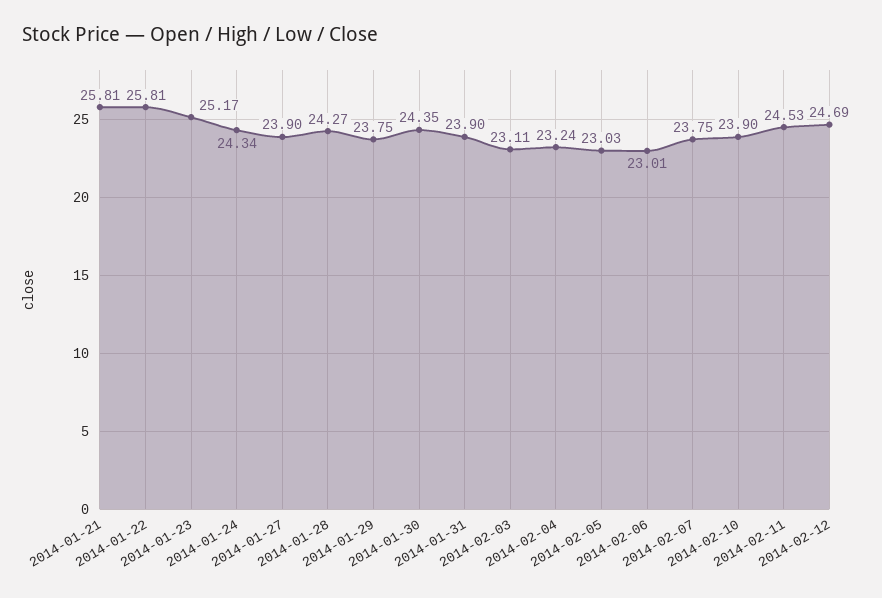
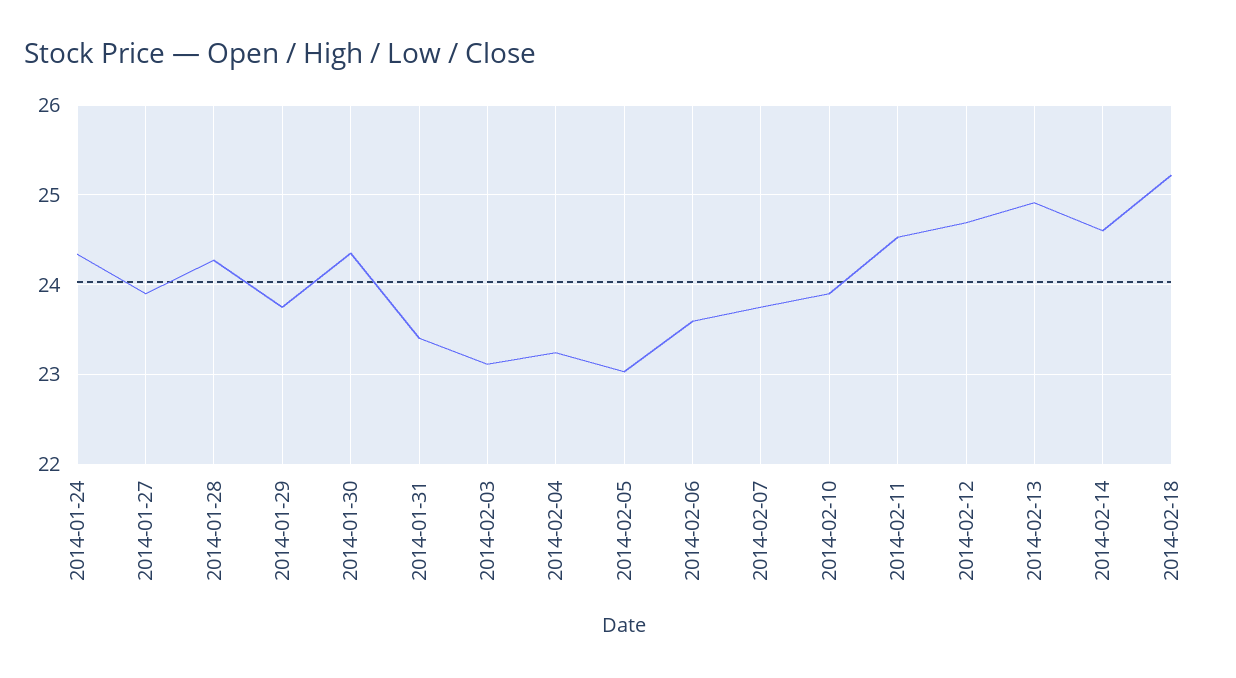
2014-01-21: 25.81 -> none
2014-01-22: 25.81 -> none
2014-01-23: 25.17 -> none
2014-01-31: 23.9 -> 23.4
2014-02-06: 23.01 -> 23.6
2014-02-13: none -> 24.9
2014-02-14: none -> 24.6
2014-02-18: none -> 25.2

